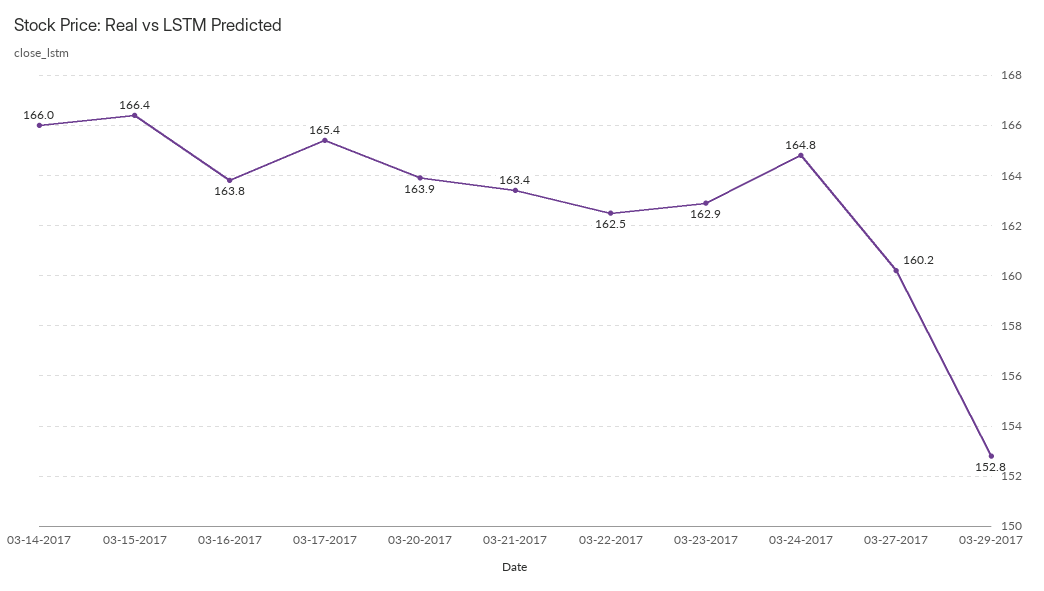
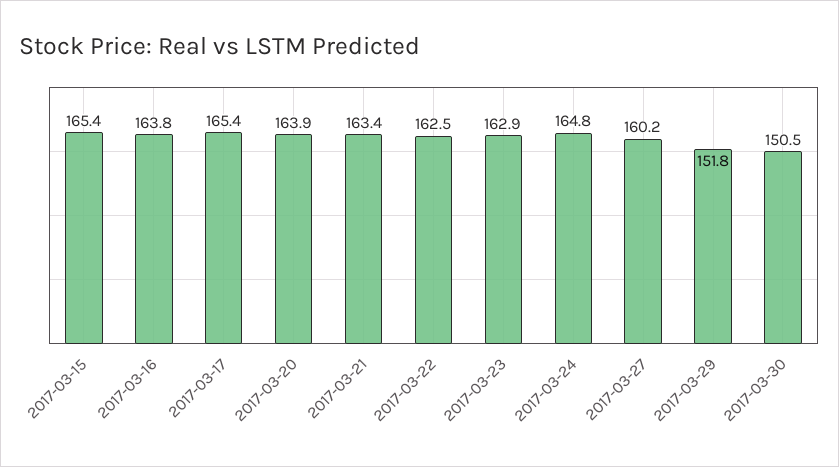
03-14-2017: 166 -> none
03-15-2017: 166.4 -> 165.4
03-29-2017: 152.8 -> 151.8
2017-03-30: none -> 150.5

